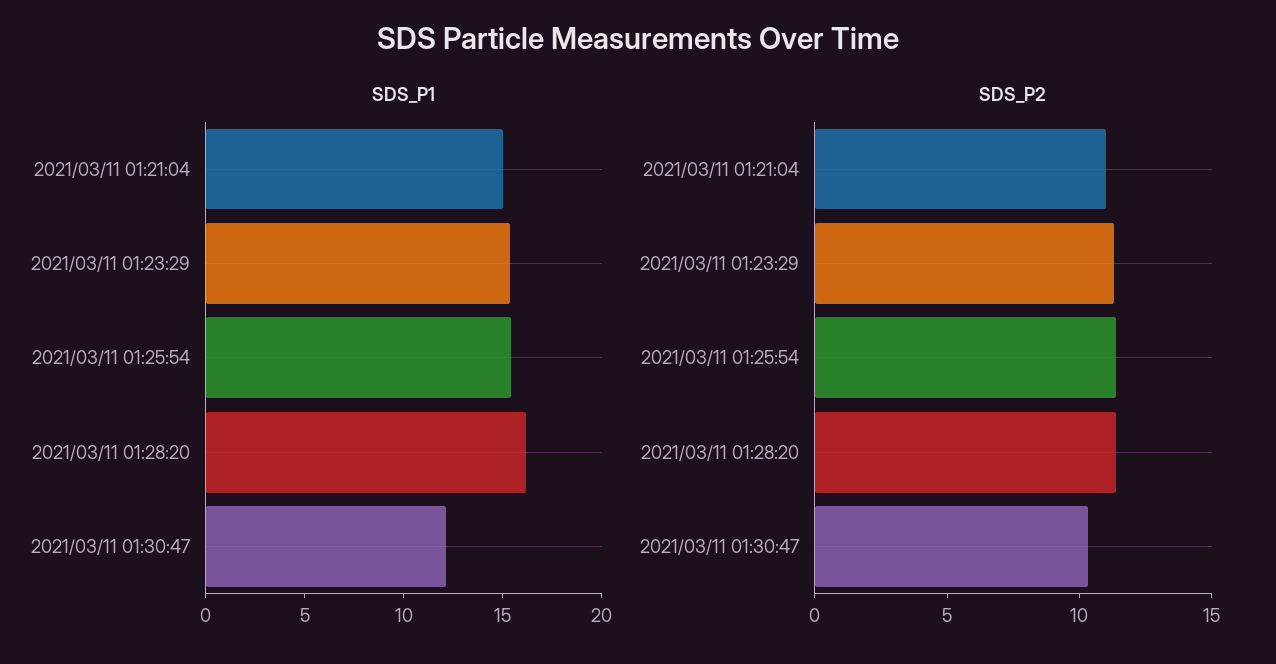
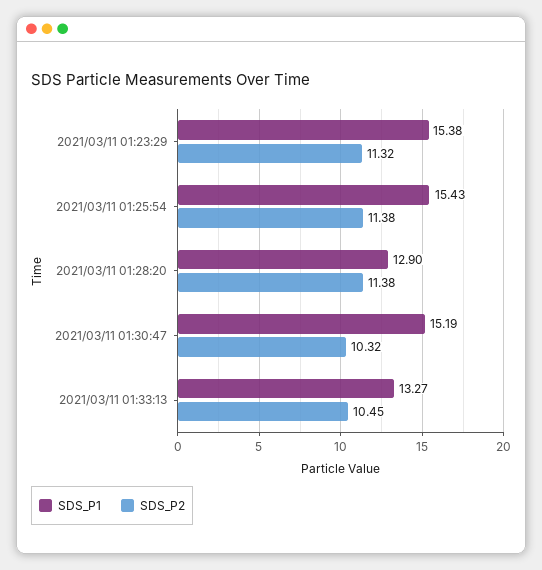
SDS_P1, 2021/03/11 01:21:04: 15 -> none
SDS_P1, 2021/03/11 01:28:20: 16 -> 12.9
SDS_P1, 2021/03/11 01:30:47: 12 -> 15.19
SDS_P2, 2021/03/11 01:21:04: 11 -> none
SDS_P1, 2021/03/11 01:33:13: none -> 13.27
SDS_P2, 2021/03/11 01:33:13: none -> 10.45

